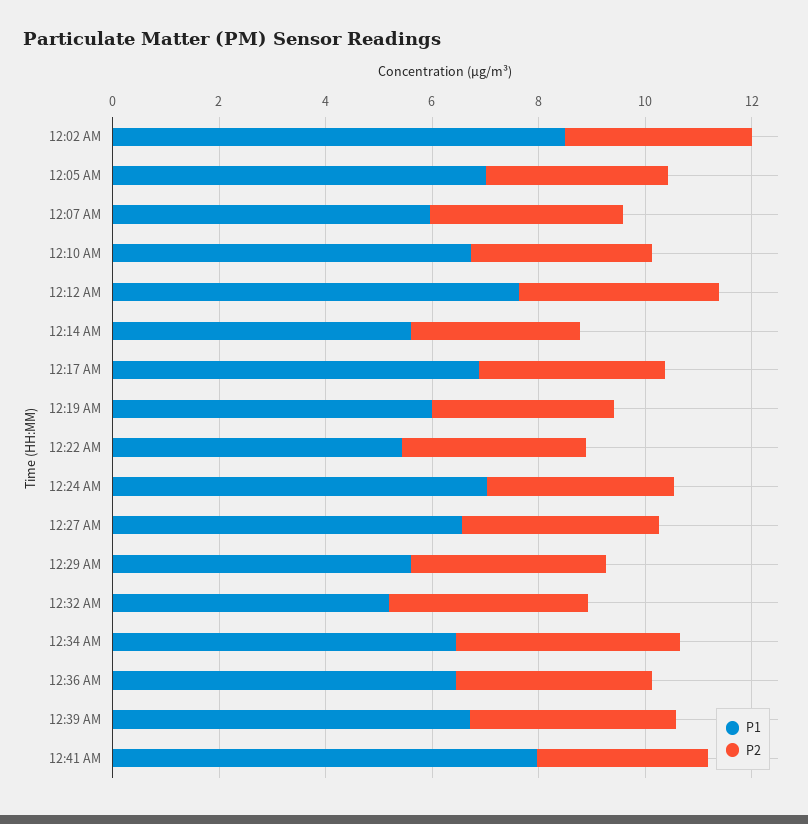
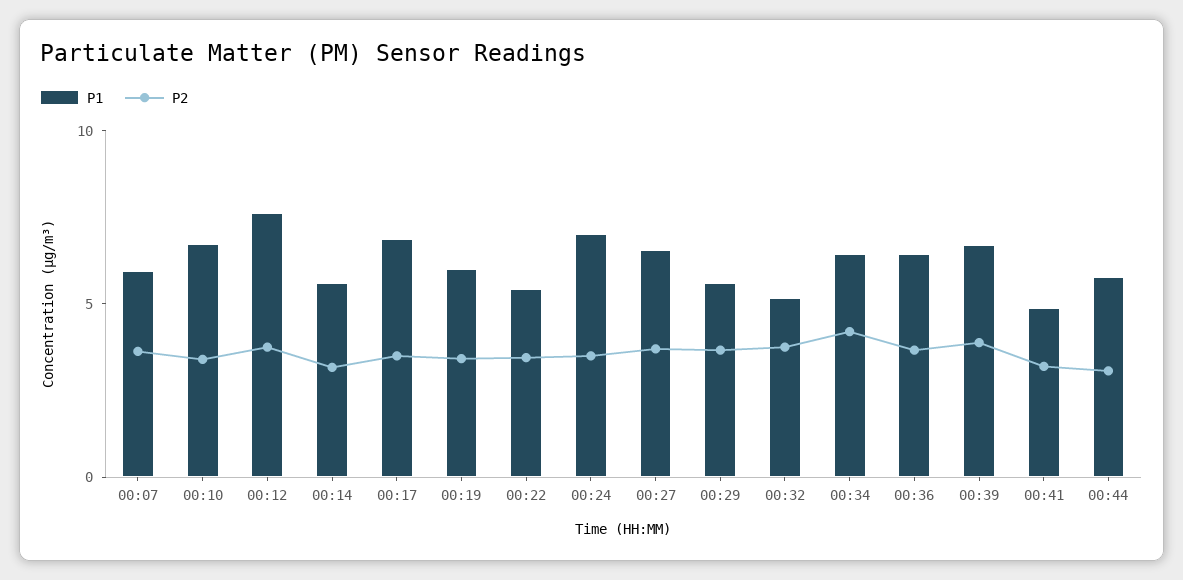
P1, 12:02 AM: 8.5 -> none
P2, 12:02 AM: 3.5 -> none
P1, 12:05 AM: 7 -> none
P2, 12:05 AM: 3.5 -> none
P1, 12:41 AM: 8 -> 5
P1, 00:44: none -> 6
P2, 00:44: none -> 3

